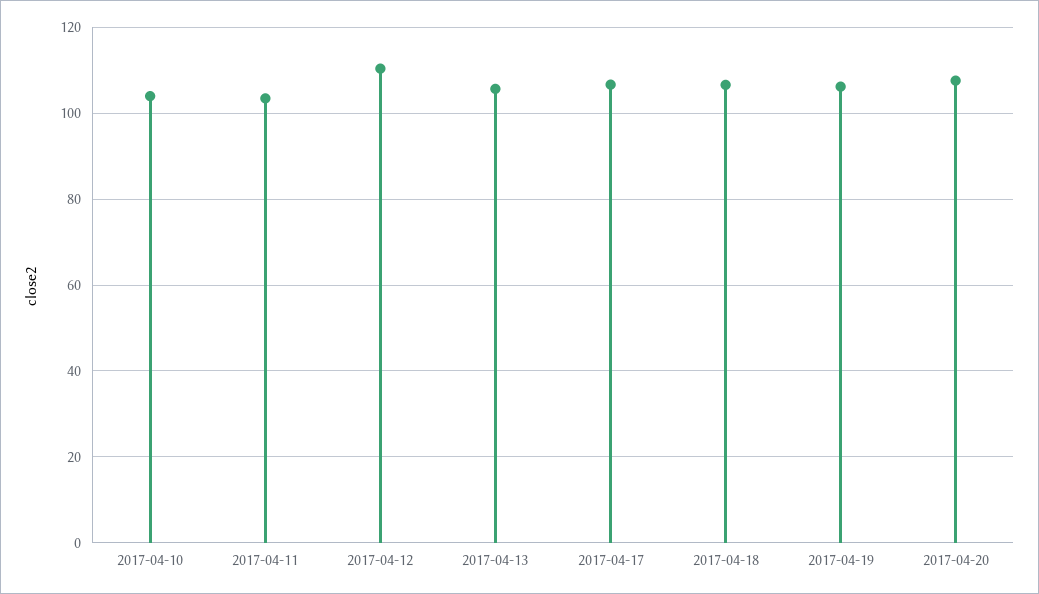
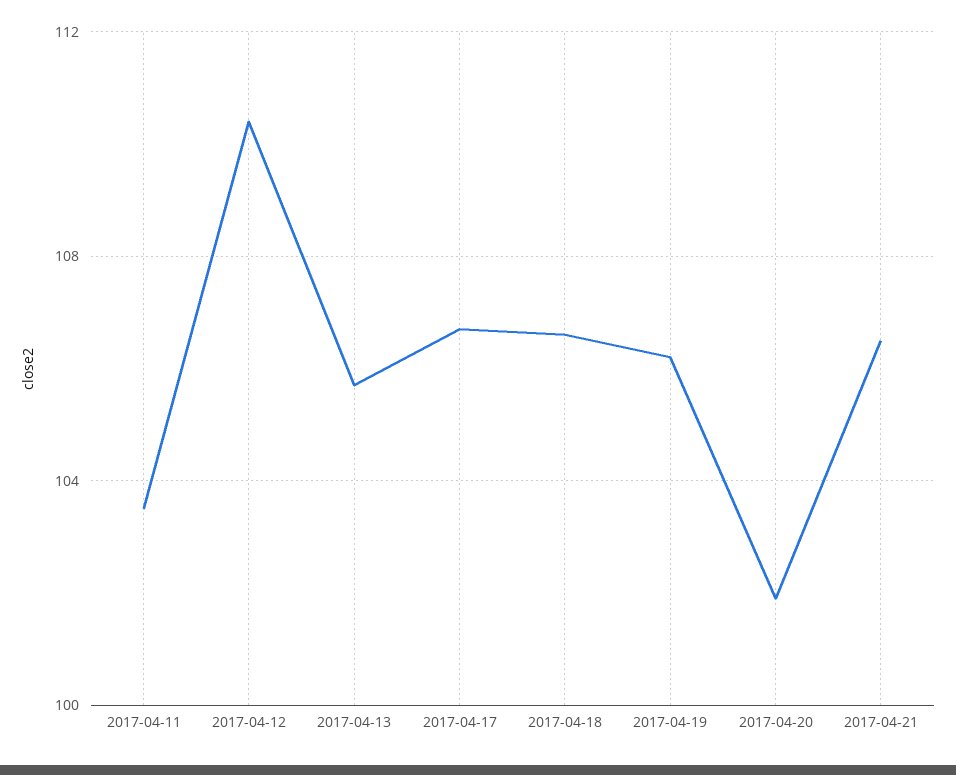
2017-04-10: 104 -> none
2017-04-20: 108 -> 102
2017-04-21: none -> 106.5

